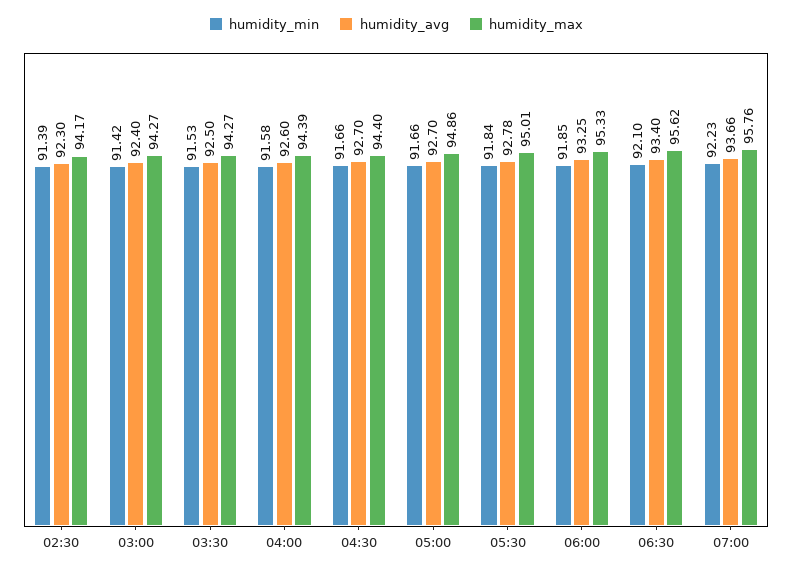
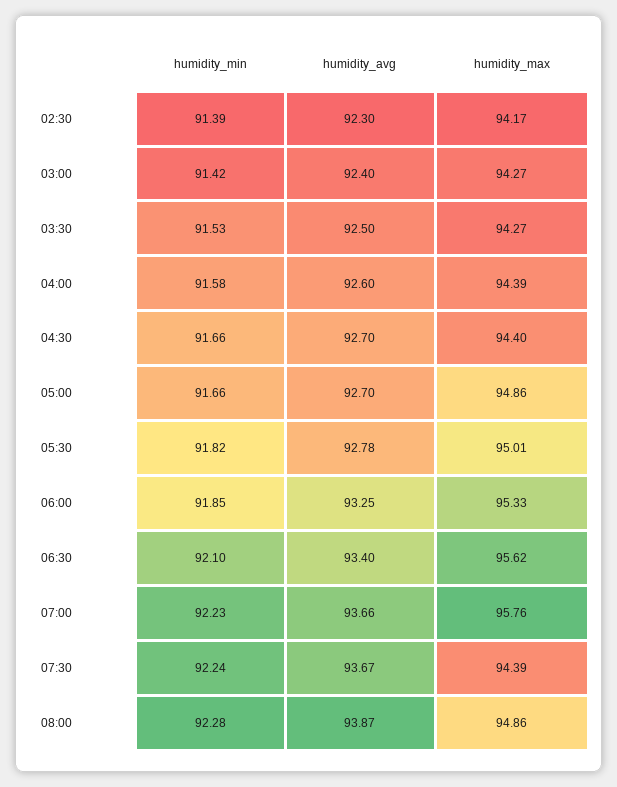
humidity_min, 05:30: 91.84 -> 91.82
humidity_min, 07:30: none -> 92.24
humidity_avg, 07:30: none -> 93.67
humidity_max, 07:30: none -> 94.39
humidity_min, 08:00: none -> 92.28
humidity_avg, 08:00: none -> 93.87
humidity_max, 08:00: none -> 94.86

